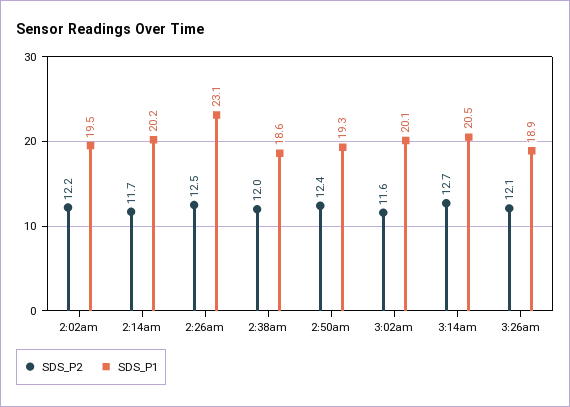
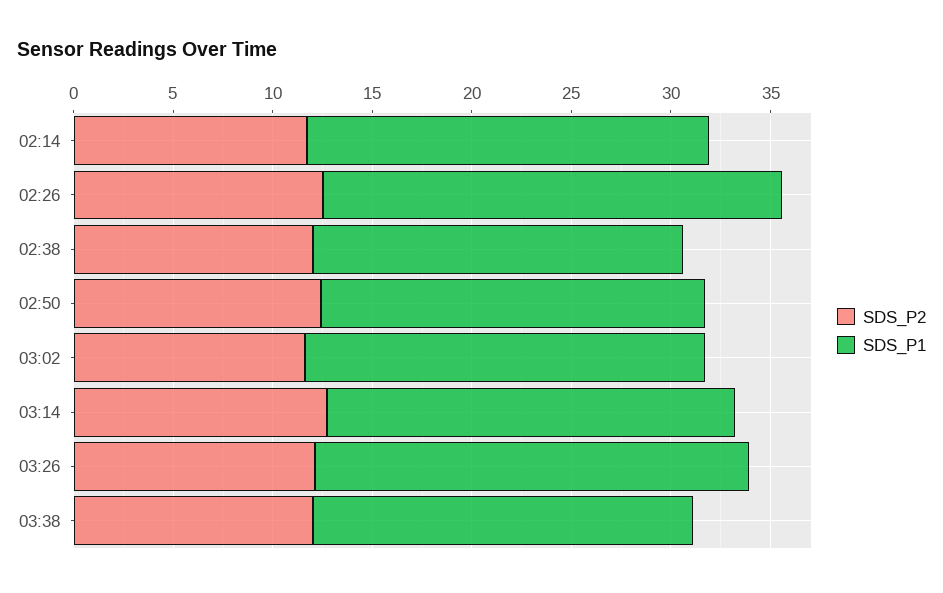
SDS_P2, 2:02am: 12.2 -> none
SDS_P1, 2:02am: 19.5 -> none
SDS_P1, 3:26am: 18.9 -> 22
SDS_P2, 03:38: none -> 12
SDS_P1, 03:38: none -> 19

